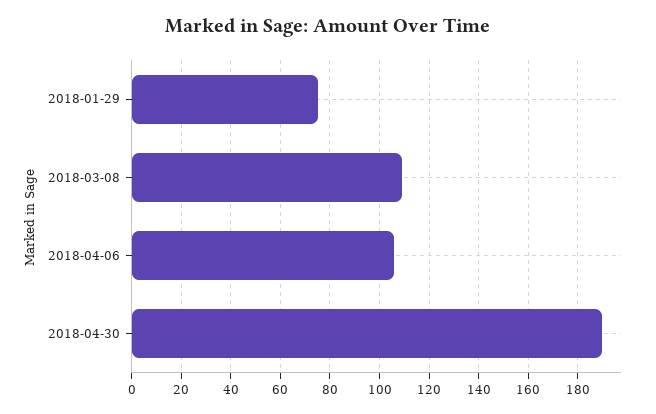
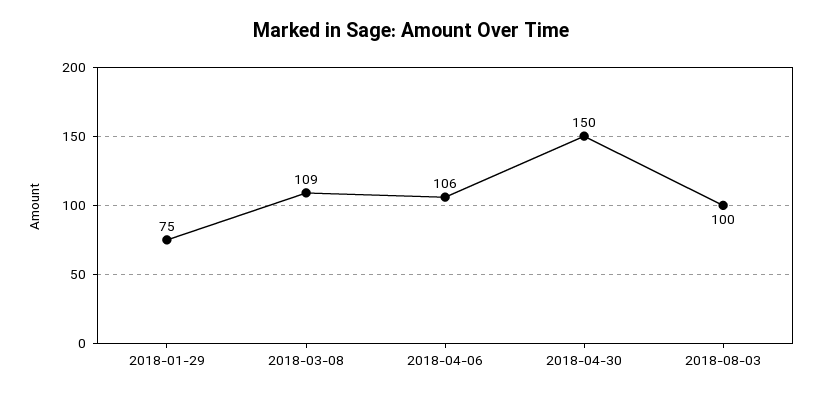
2018-04-30: 190 -> 150
2018-08-03: none -> 100

